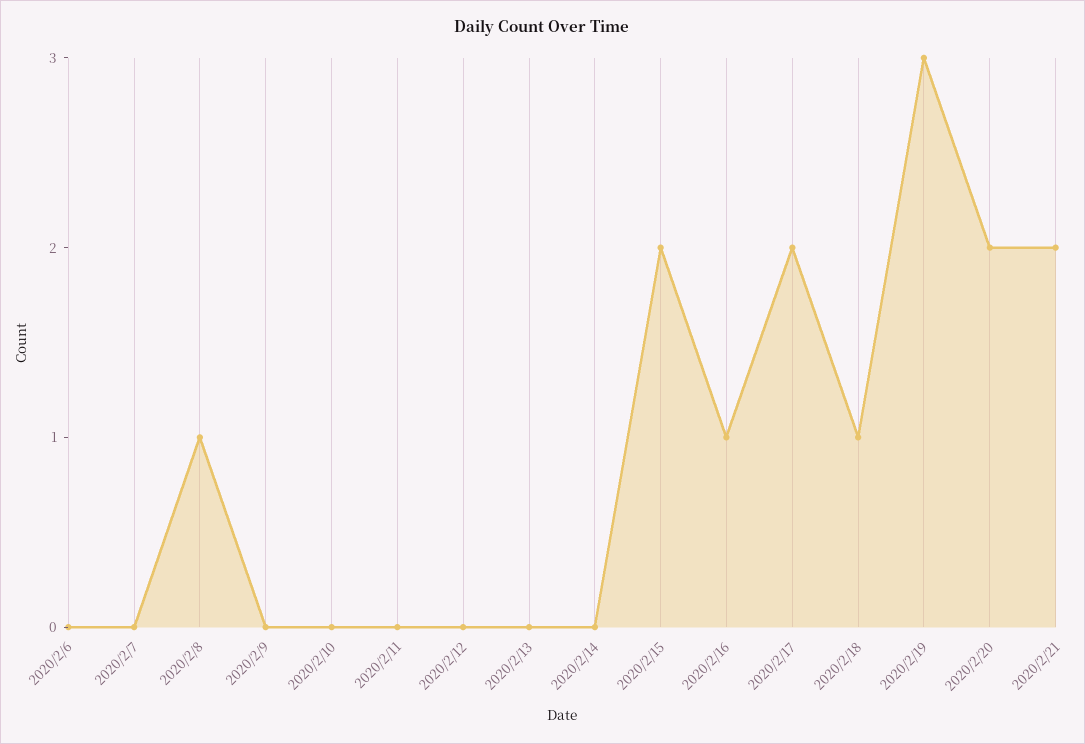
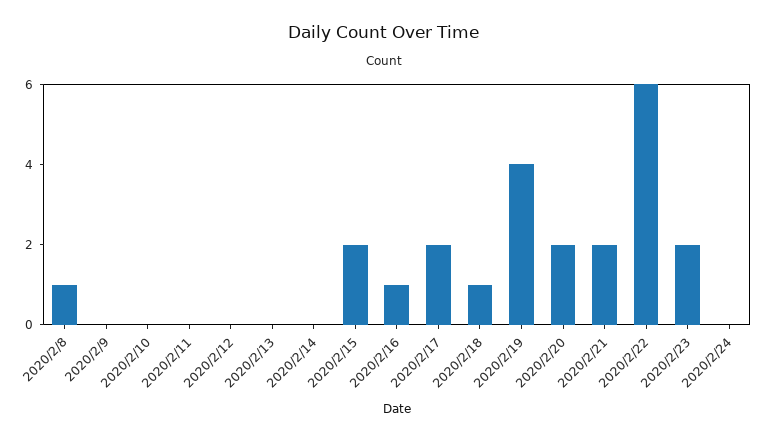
2020/2/6: 0 -> none
2020/2/7: 0 -> none
2020/2/19: 3 -> 4
2020/2/22: none -> 6
2020/2/23: none -> 2
2020/2/24: none -> 0

